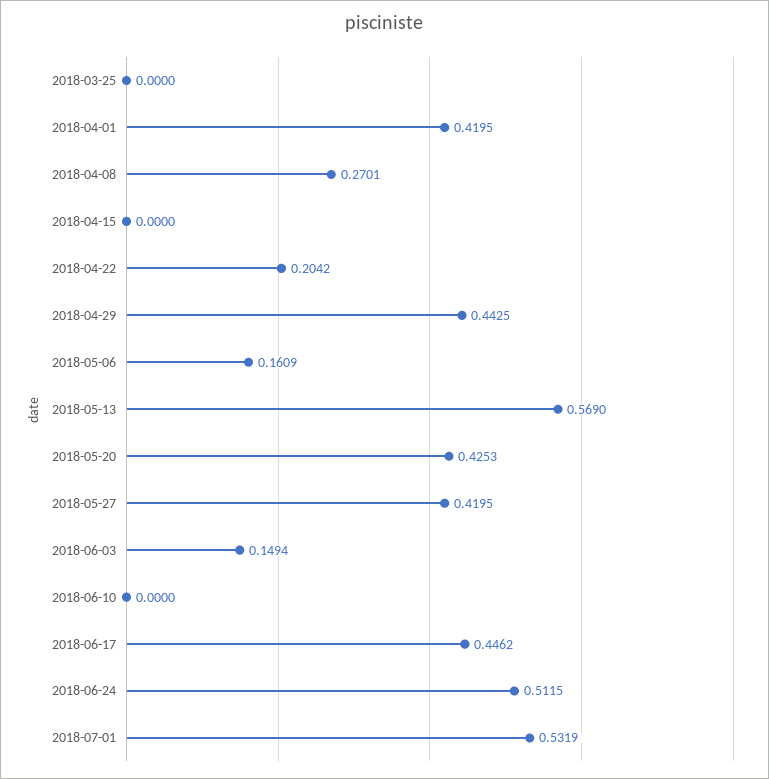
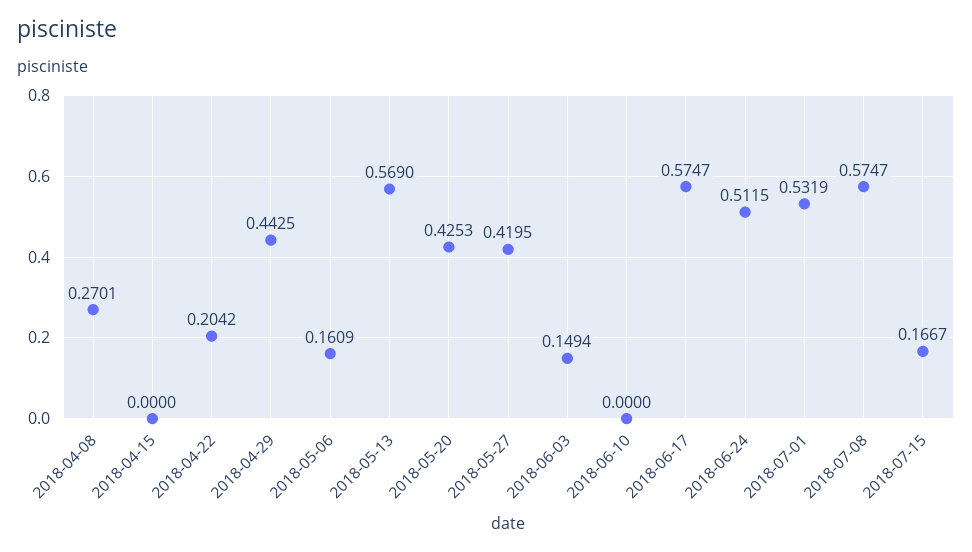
2018-03-25: 0 -> none
2018-04-01: 0.4195 -> none
2018-06-17: 0.4462 -> 0.5747
2018-07-08: none -> 0.5747
2018-07-15: none -> 0.1667

